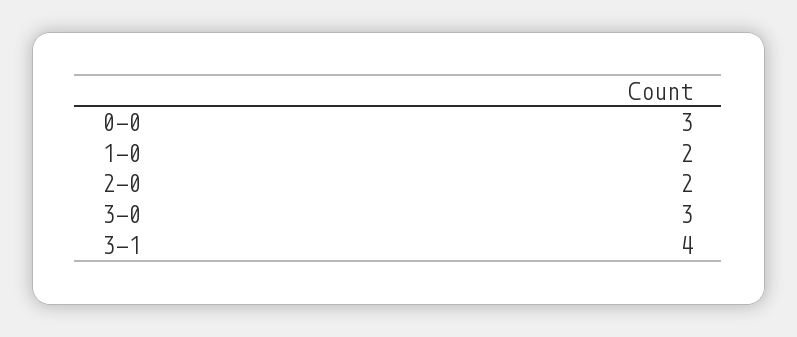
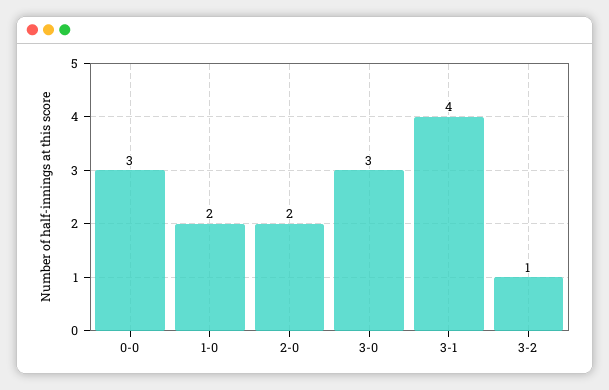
3-2: none -> 1

